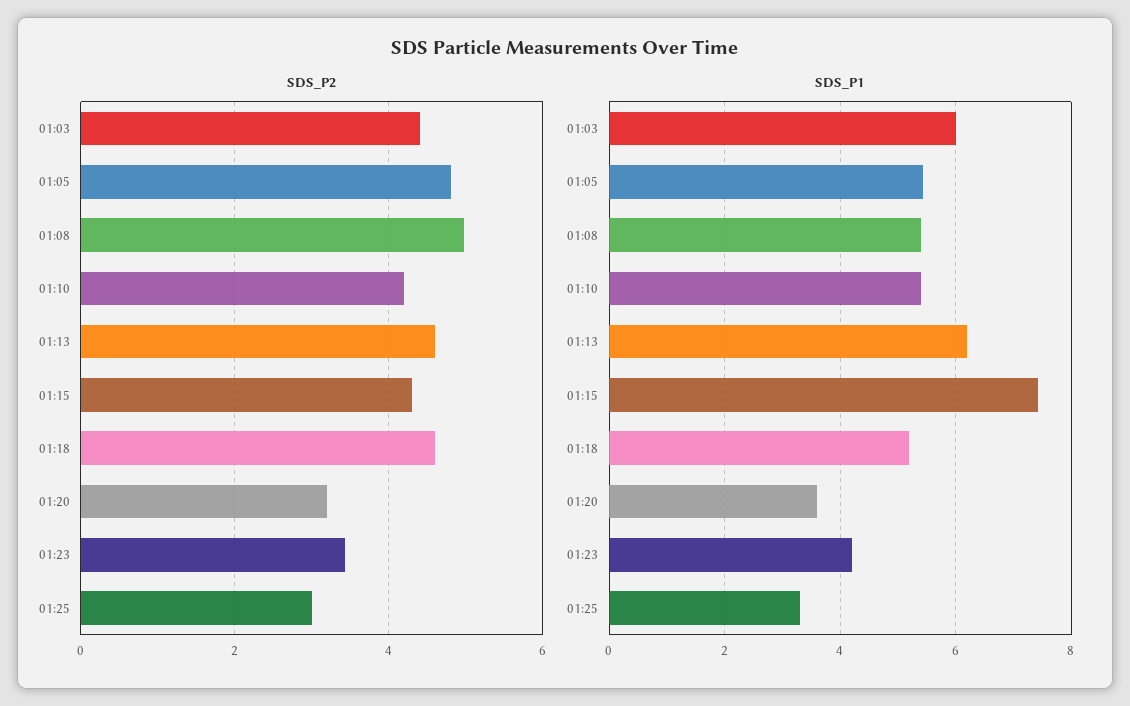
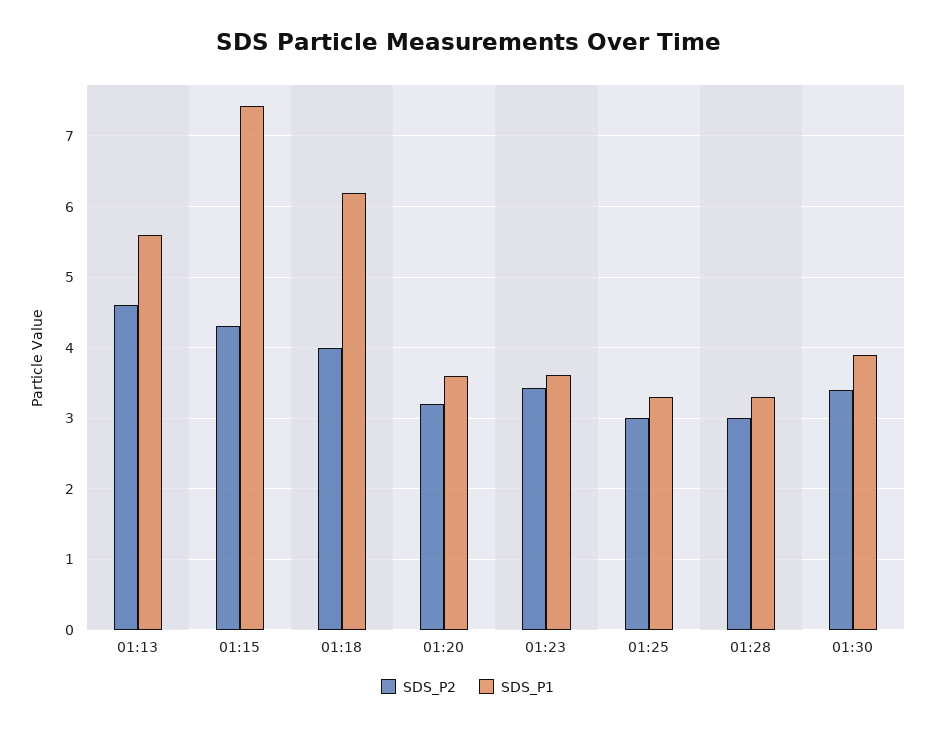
SDS_P2, 01:03: 4.4 -> none
SDS_P2, 01:05: 4.8 -> none
SDS_P2, 01:08: 5 -> none
SDS_P2, 01:10: 4.2 -> none
SDS_P2, 01:18: 4.6 -> 4
SDS_P1, 01:03: 6 -> none
SDS_P1, 01:05: 5.4 -> none
SDS_P1, 01:08: 5.4 -> none
SDS_P1, 01:10: 5.4 -> none
SDS_P1, 01:13: 6.2 -> 5.6
SDS_P1, 01:18: 5.2 -> 6.2
SDS_P1, 01:23: 4.2 -> 3.6
SDS_P2, 01:28: none -> 3
SDS_P1, 01:28: none -> 3.3
SDS_P2, 01:30: none -> 3.4
SDS_P1, 01:30: none -> 3.9

